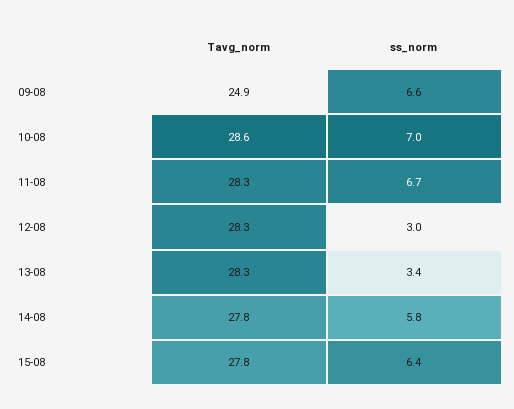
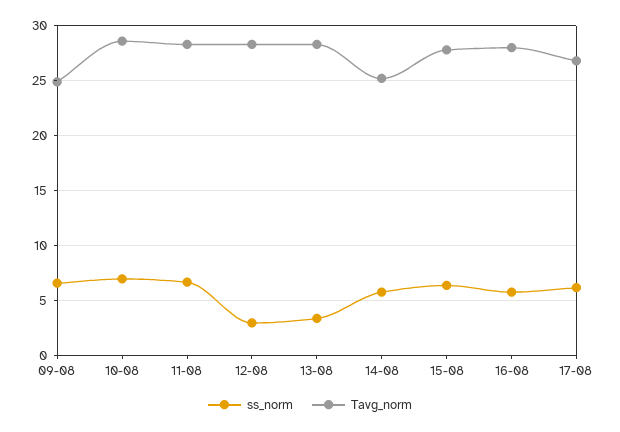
Tavg_norm, 14-08: 27.8 -> 25
ss_norm, 16-08: none -> 6
Tavg_norm, 16-08: none -> 28
ss_norm, 17-08: none -> 6
Tavg_norm, 17-08: none -> 27

